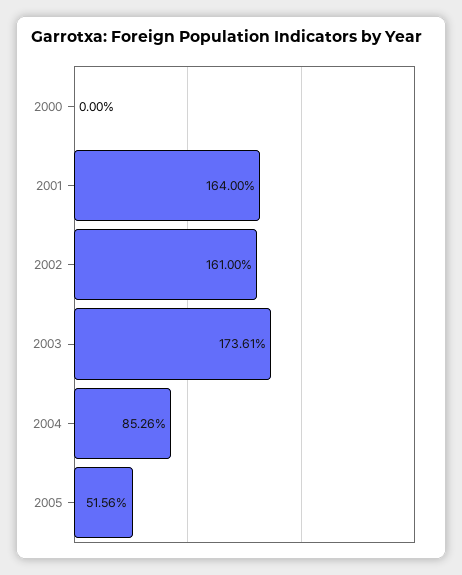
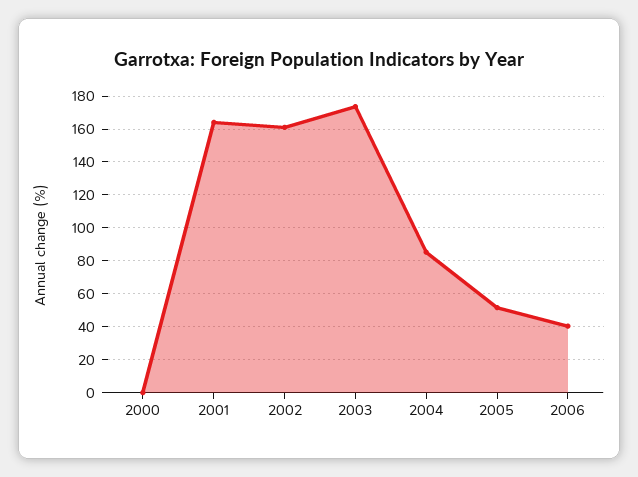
2006: none -> 40

